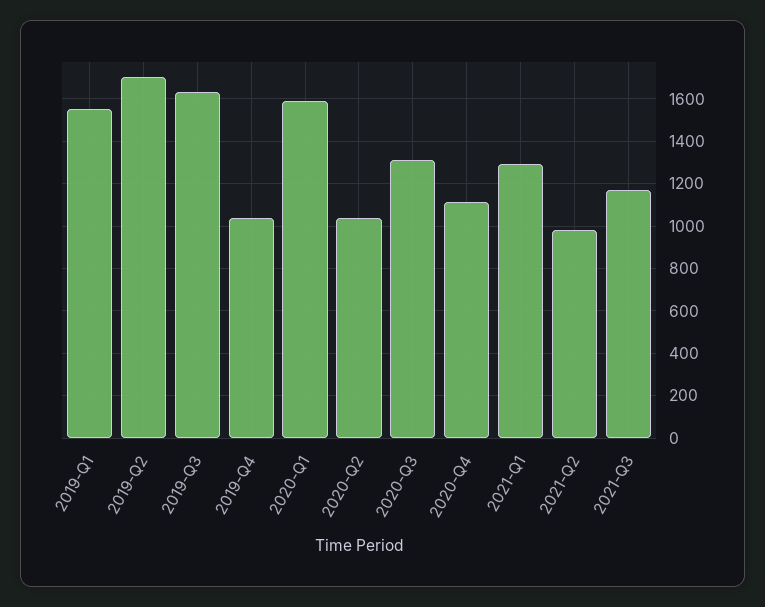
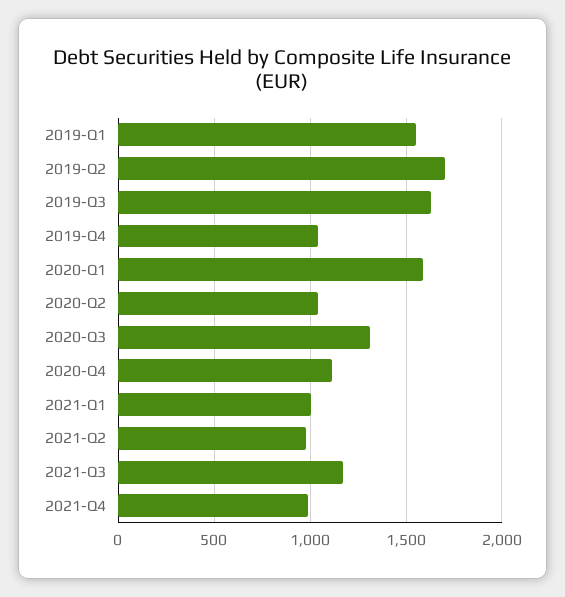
2021-Q1: 1300 -> 1000
2021-Q4: none -> 1000

